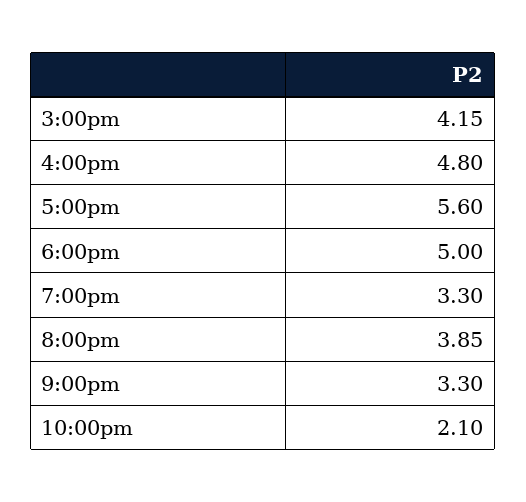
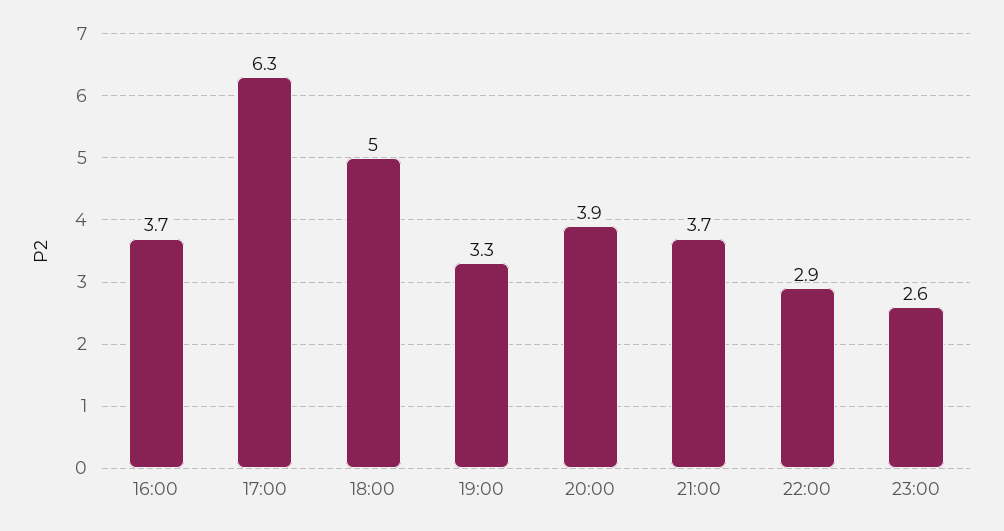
3:00pm: 4.15 -> none
4:00pm: 4.8 -> 3.7
5:00pm: 5.6 -> 6.3
9:00pm: 3.3 -> 3.7
10:00pm: 2.1 -> 2.9
23:00: none -> 2.6

